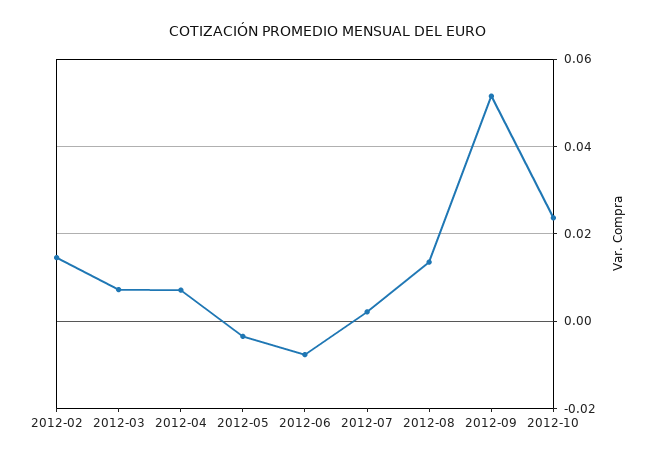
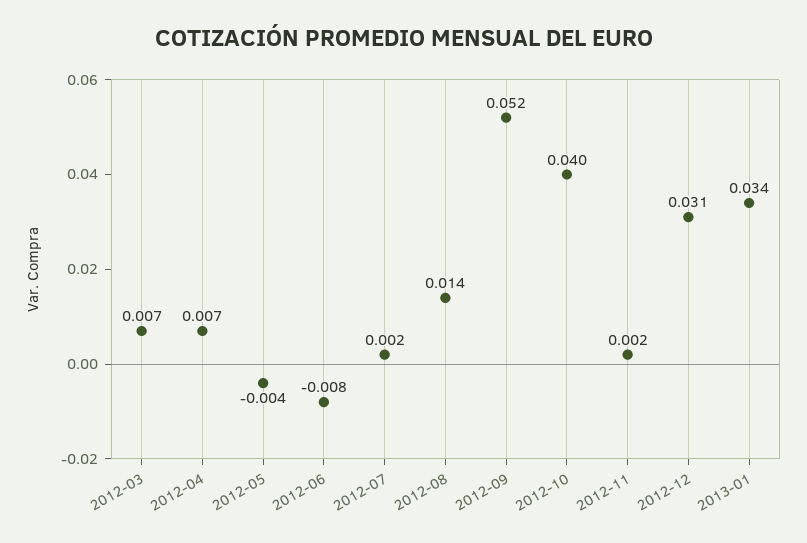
2012-02: 0.014 -> none
2012-10: 0.024 -> 0.04
2012-11: none -> 0.002
2012-12: none -> 0.031
2013-01: none -> 0.034

